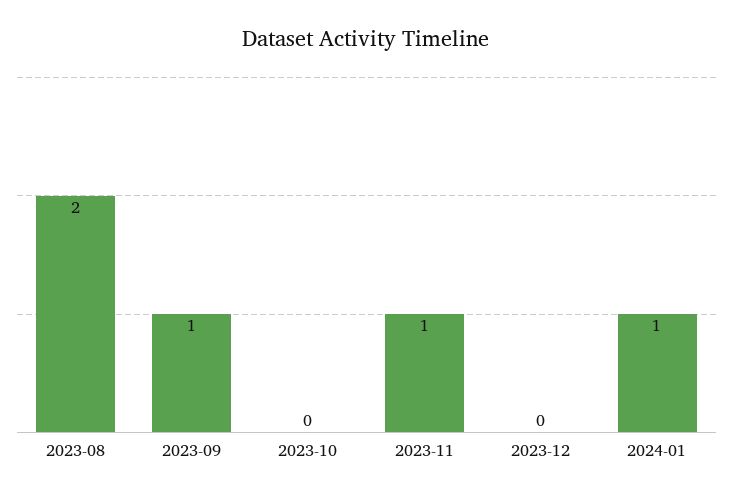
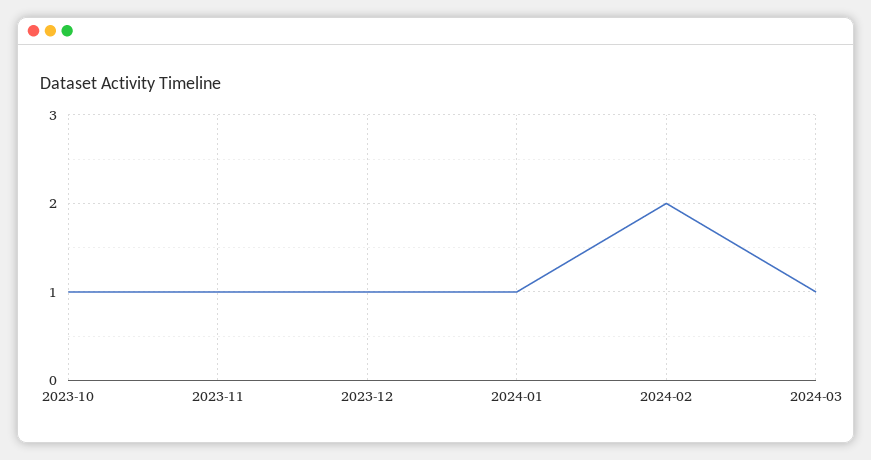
2023-08: 2 -> none
2023-09: 1 -> none
2023-10: 0 -> 1
2023-12: 0 -> 1
2024-02: none -> 2
2024-03: none -> 1

